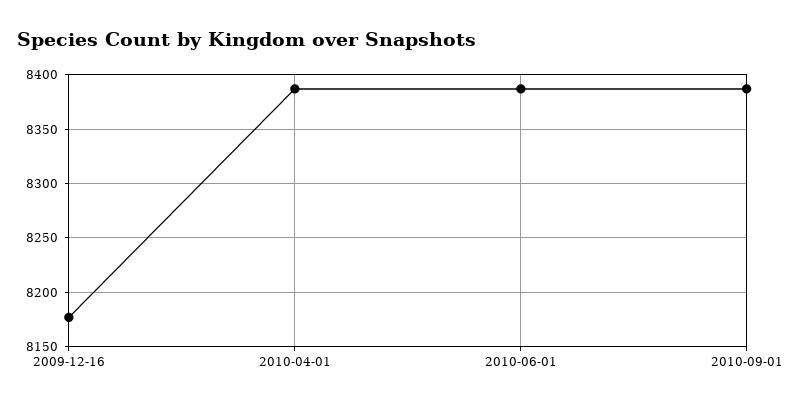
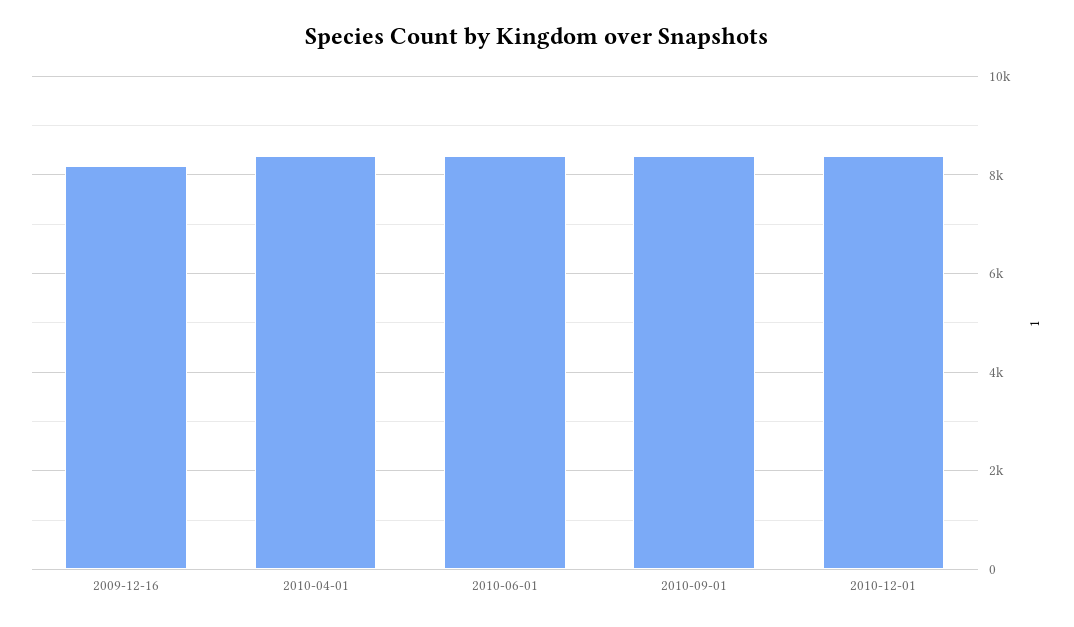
2010-12-01: none -> 8400

